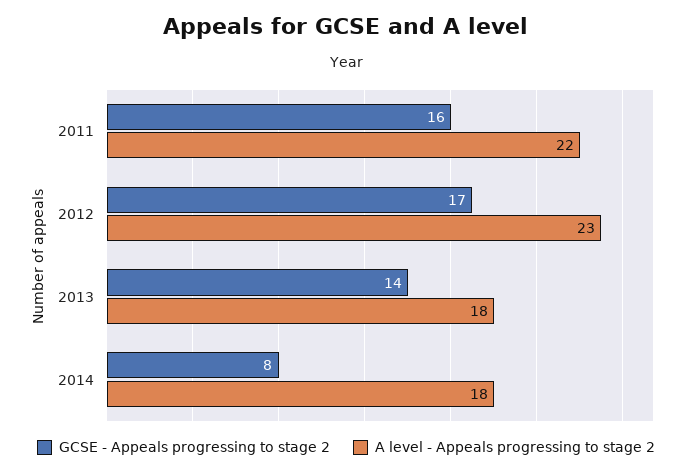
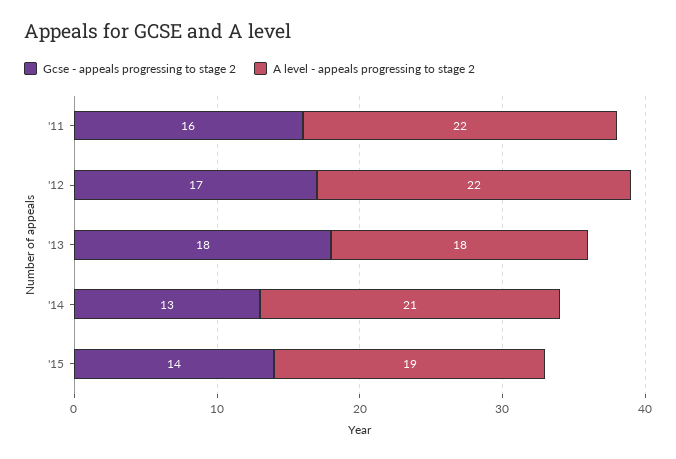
A level - Appeals progressing to stage 2, 2012: 23 -> 22
GCSE - Appeals progressing to stage 2, 2013: 14 -> 18
GCSE - Appeals progressing to stage 2, 2014: 8 -> 13
A level - Appeals progressing to stage 2, 2014: 18 -> 21
GCSE - Appeals progressing to stage 2, '15: none -> 14
A level - Appeals progressing to stage 2, '15: none -> 19

